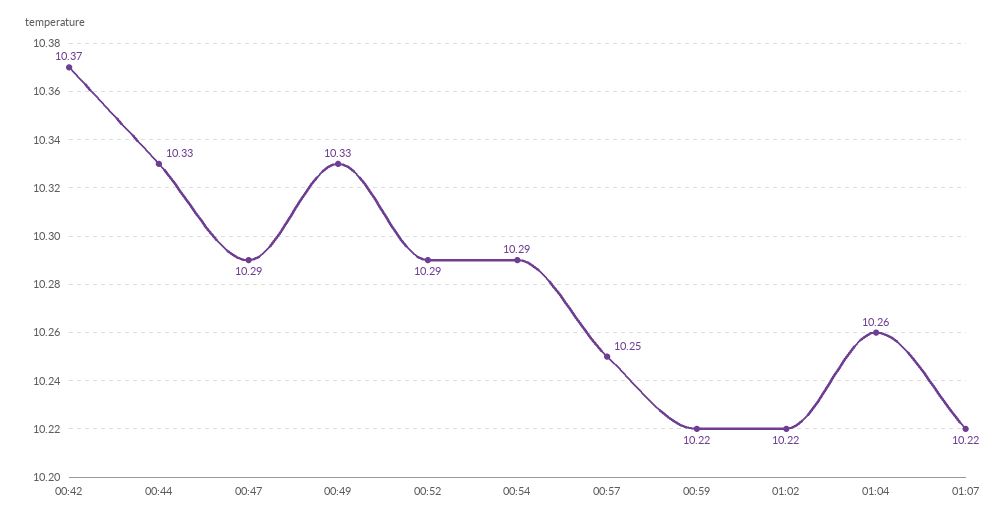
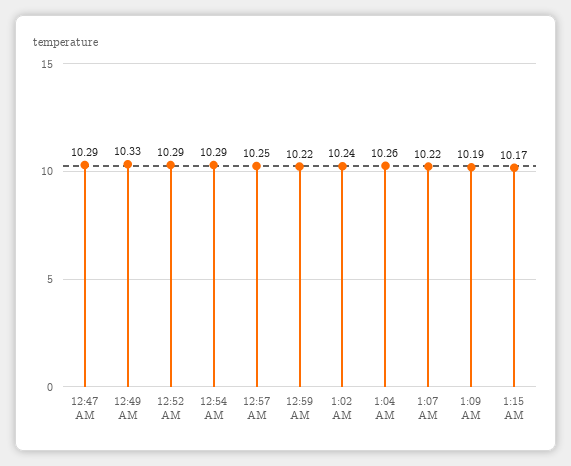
00:42: 10.37 -> none
00:44: 10.33 -> none
01:02: 10.22 -> 10.24
1:09 AM: none -> 10.19
1:15 AM: none -> 10.17

